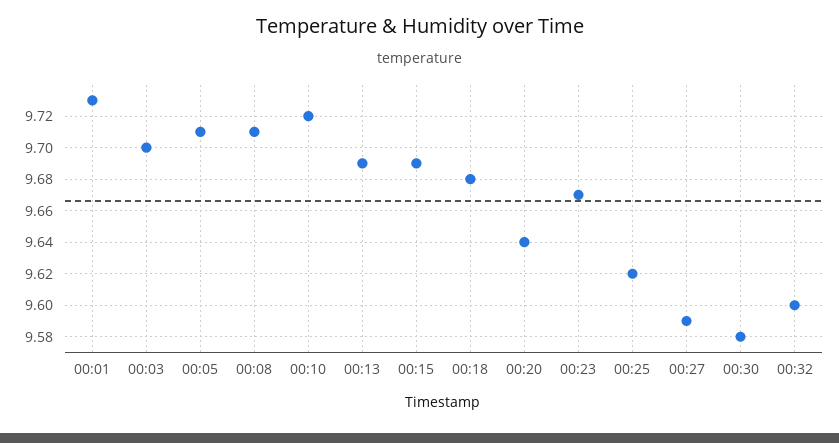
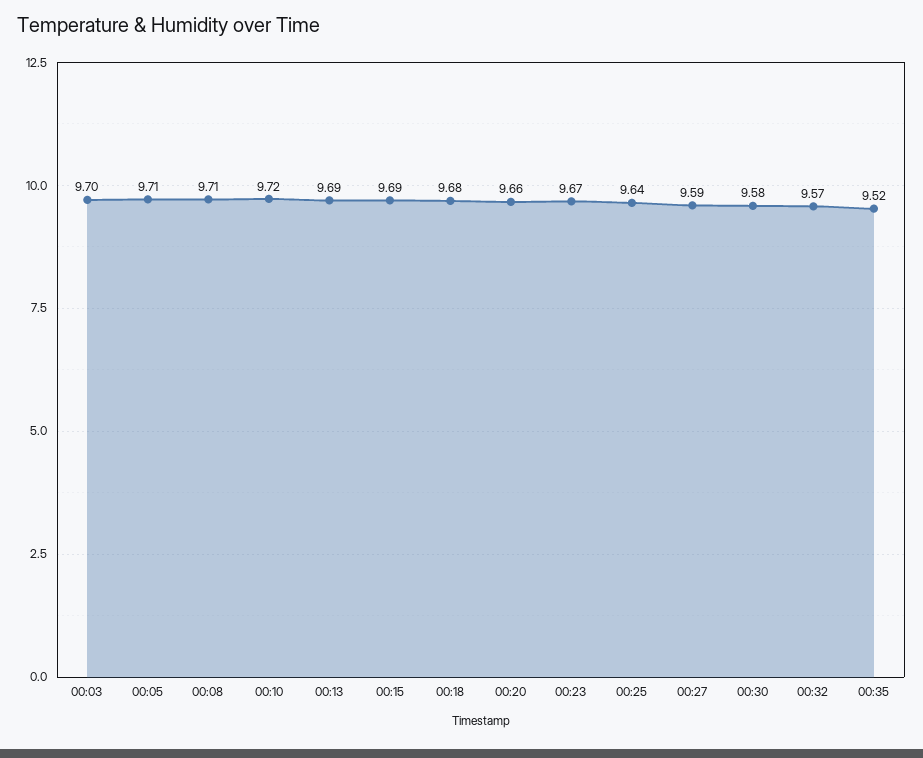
00:01: 9.73 -> none
00:20: 9.64 -> 9.66
00:25: 9.62 -> 9.64
00:32: 9.6 -> 9.57
00:35: none -> 9.52

